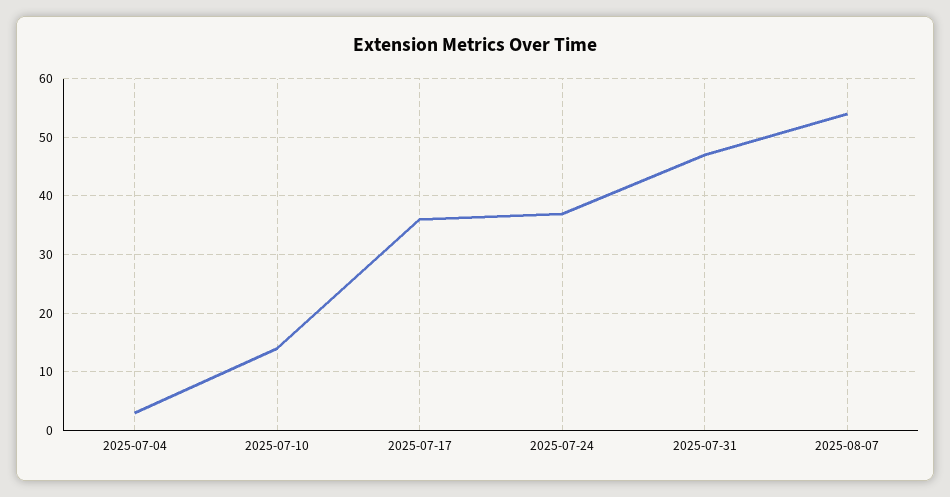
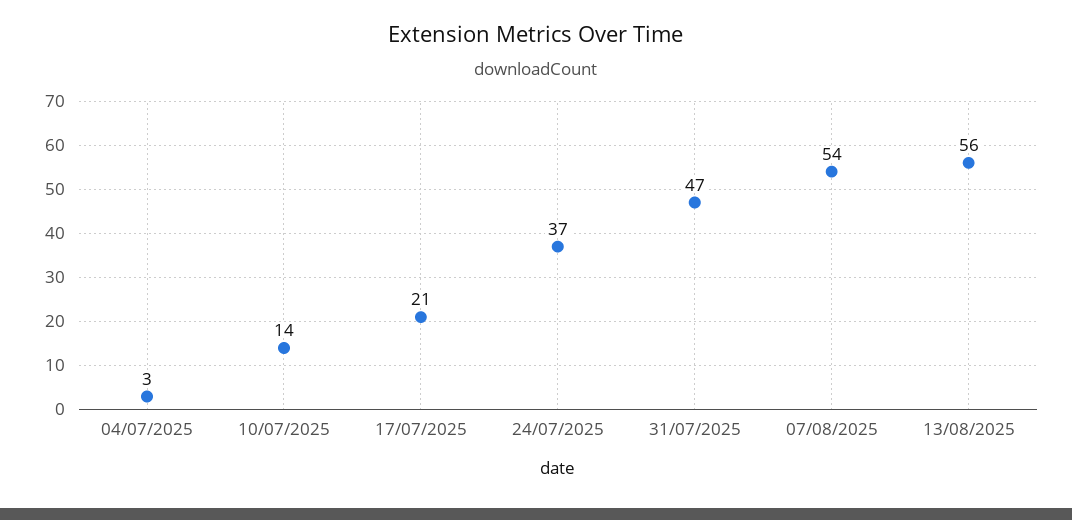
2025-07-17: 35 -> 21
13/08/2025: none -> 56

